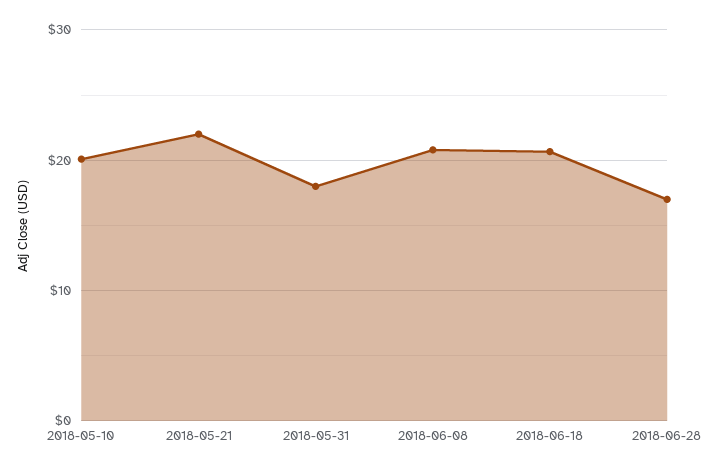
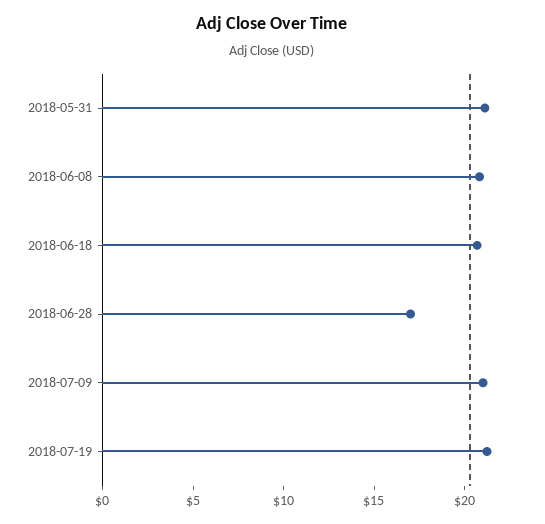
2018-05-10: 20 -> none
2018-05-21: 22 -> none
2018-05-31: 18 -> 21
2018-07-09: none -> 21
2018-07-19: none -> 21

